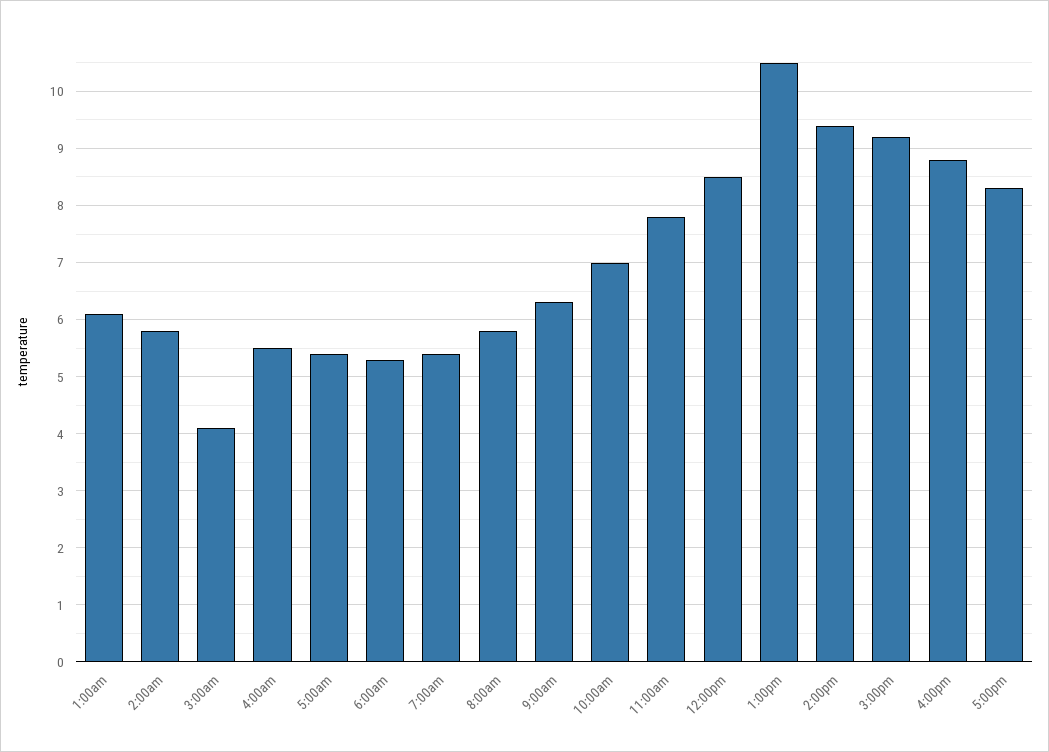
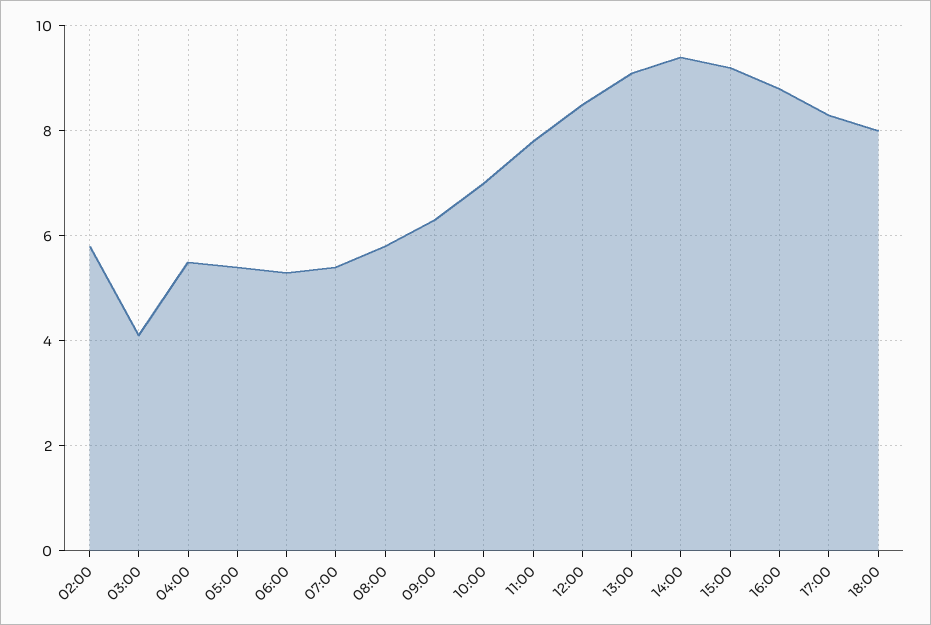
1:00am: 6 -> none
1:00pm: 10.5 -> 9
18:00: none -> 8

